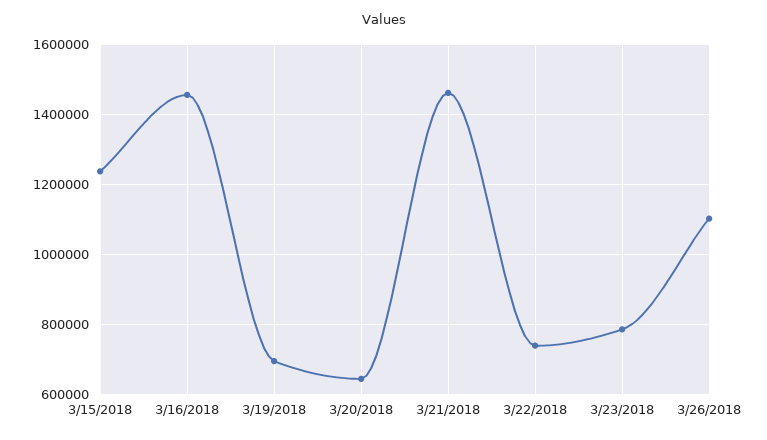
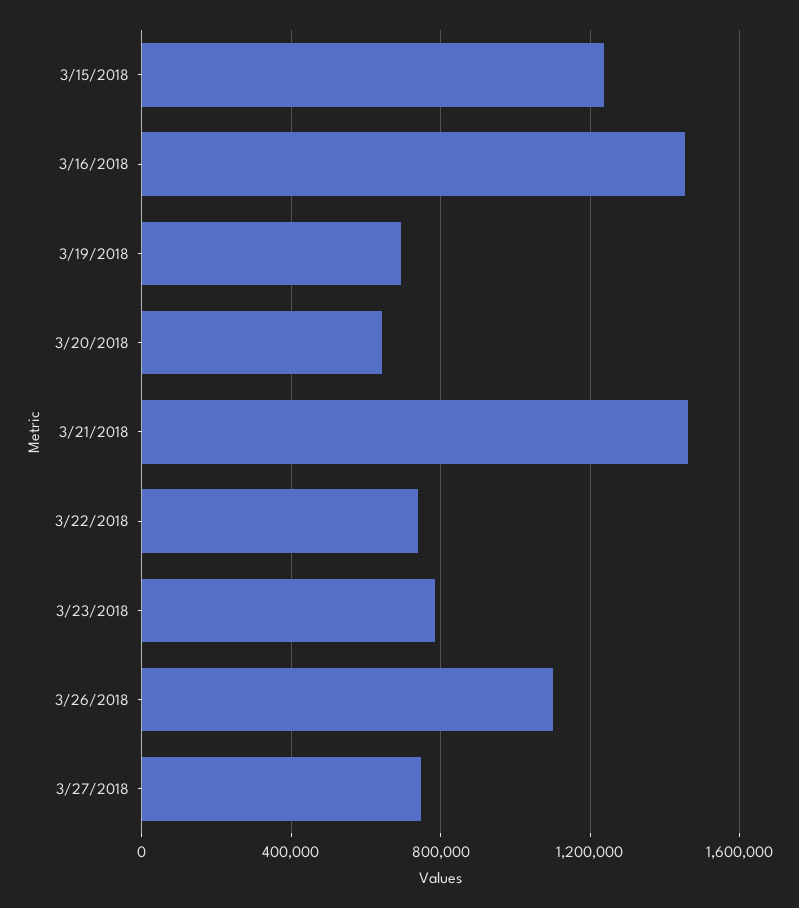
3/27/2018: none -> 750000

